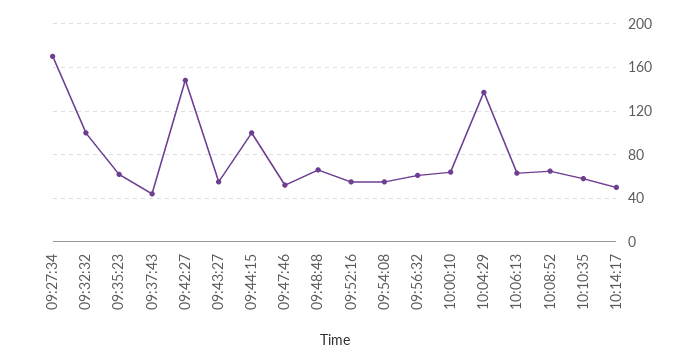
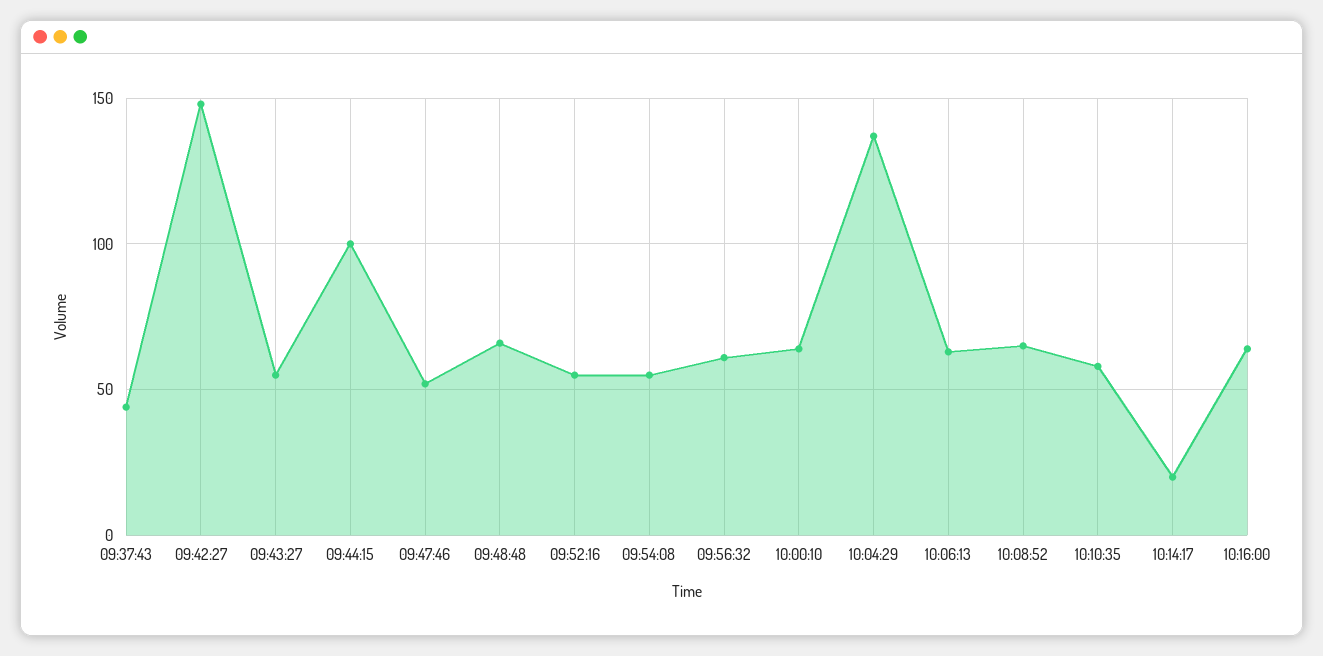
09:27:34: 170 -> none
09:32:32: 100 -> none
09:35:23: 60 -> none
10:14:17: 50 -> 20
10:16:00: none -> 65

